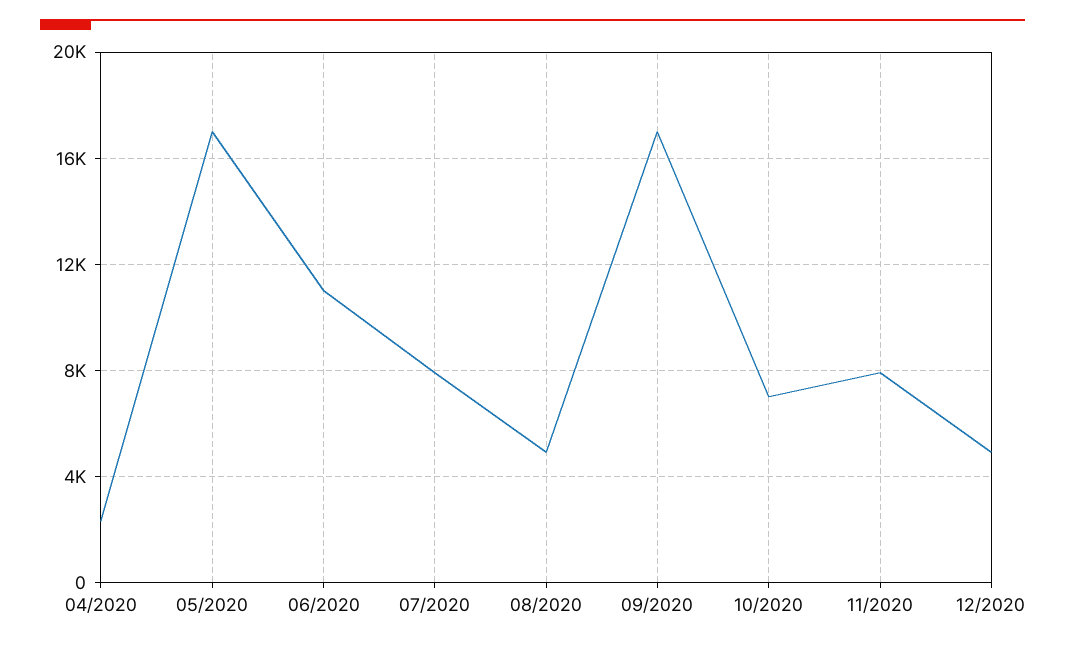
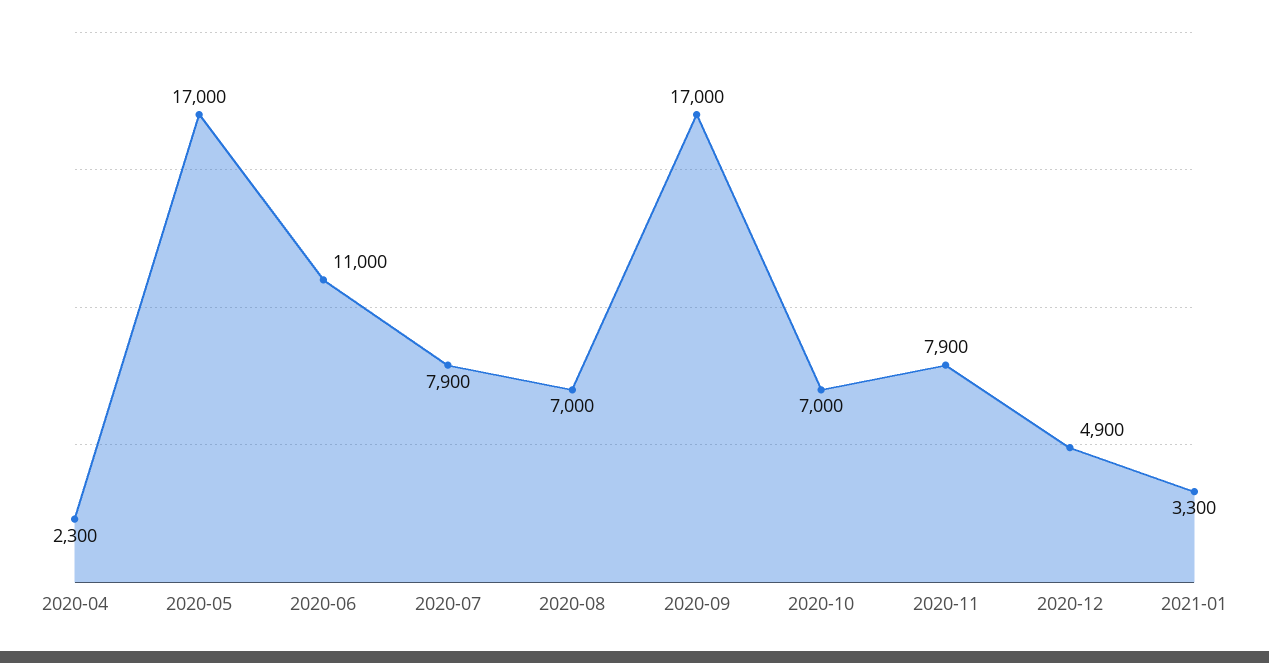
08/2020: 5000 -> 7000
2021-01: none -> 3300

